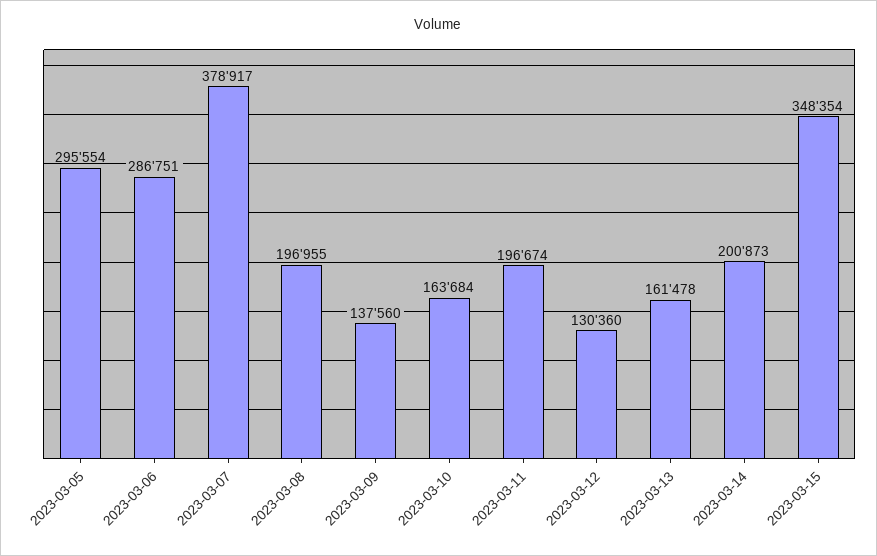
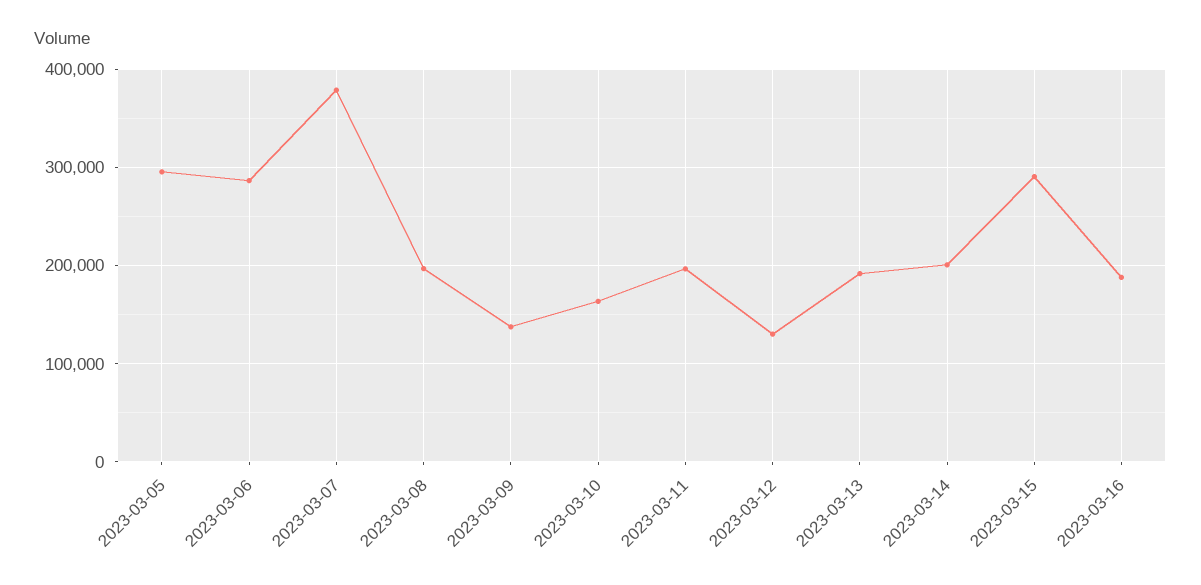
2023-03-13: 161478 -> 190000
2023-03-15: 348354 -> 290000
2023-03-16: none -> 190000

